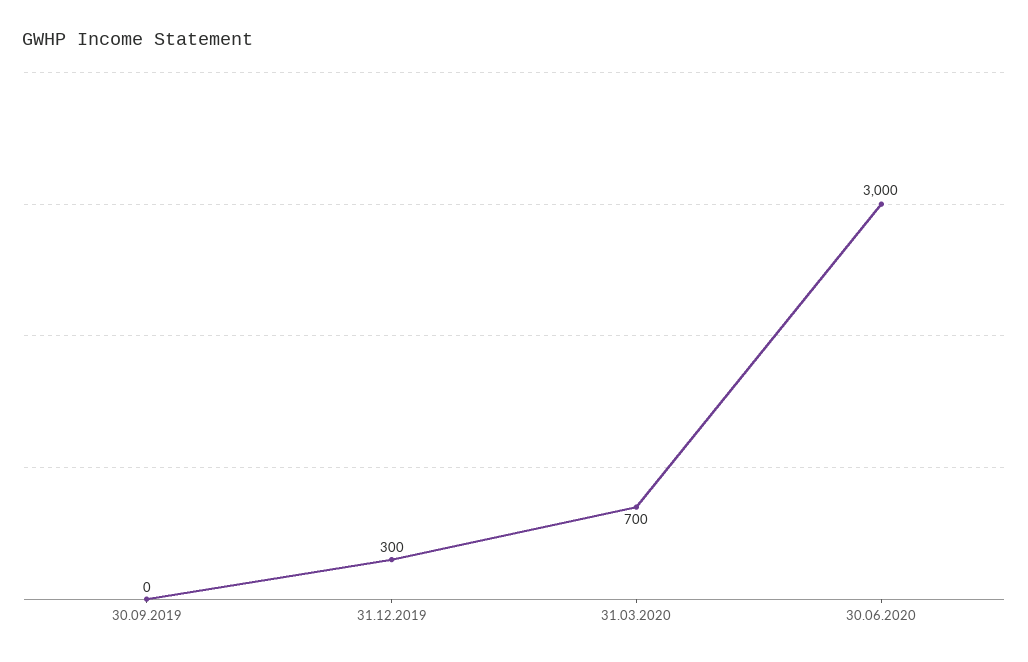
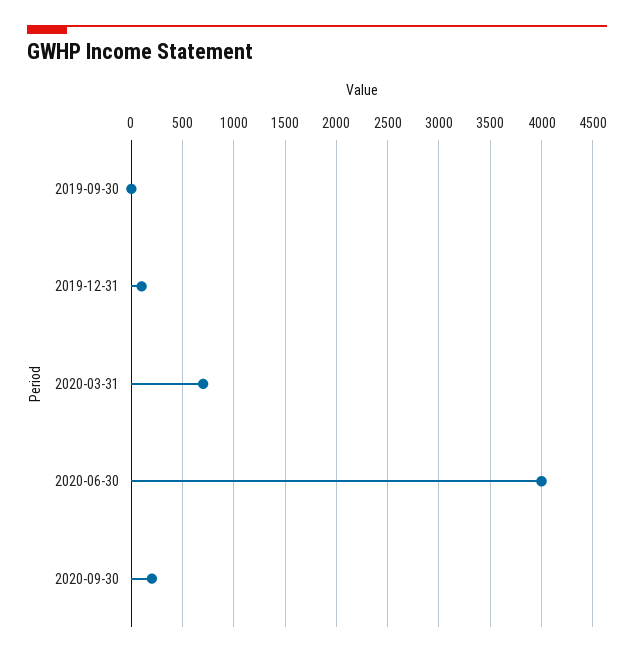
31.12.2019: 300 -> 100
30.06.2020: 3000 -> 4000
2020-09-30: none -> 200

